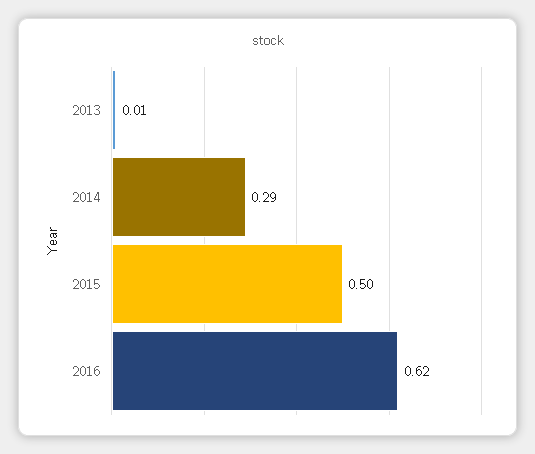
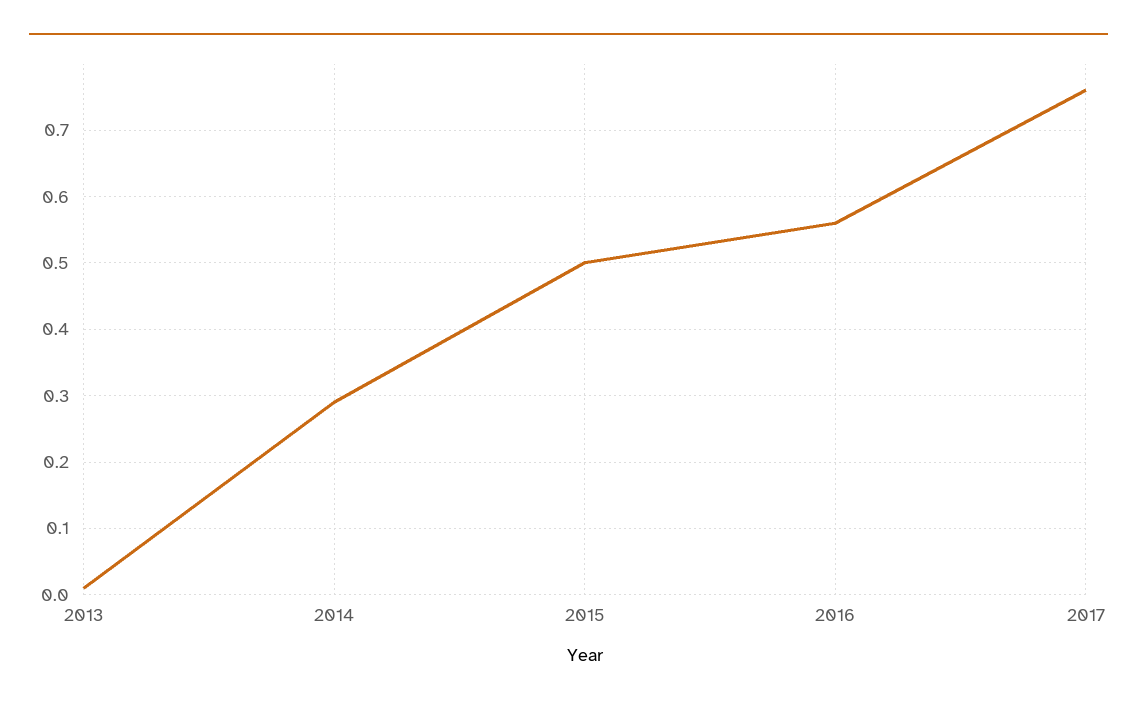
2016: 0.62 -> 0.56
2017: none -> 0.76

